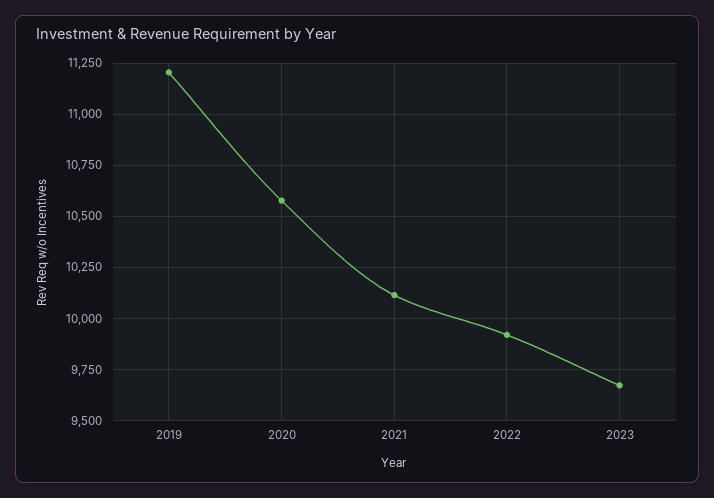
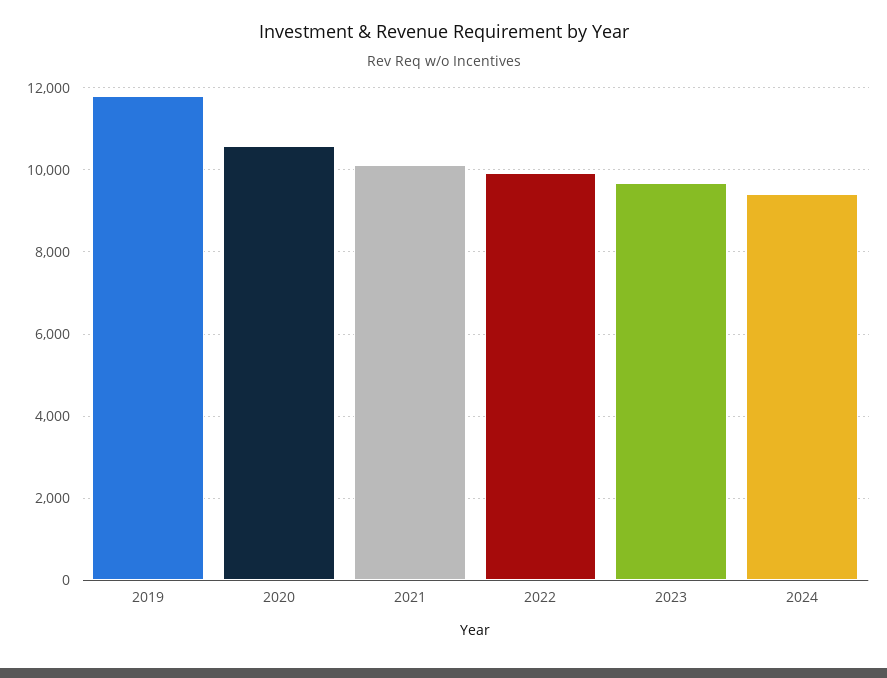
2019: 11200 -> 11800
2024: none -> 9400

